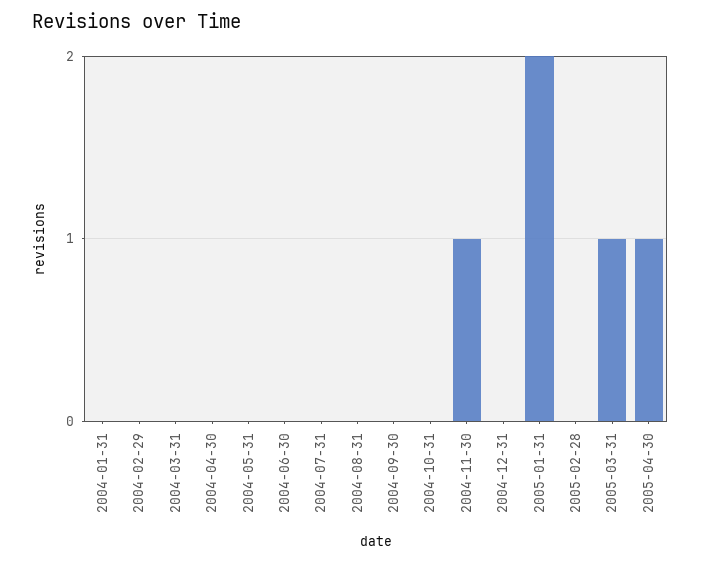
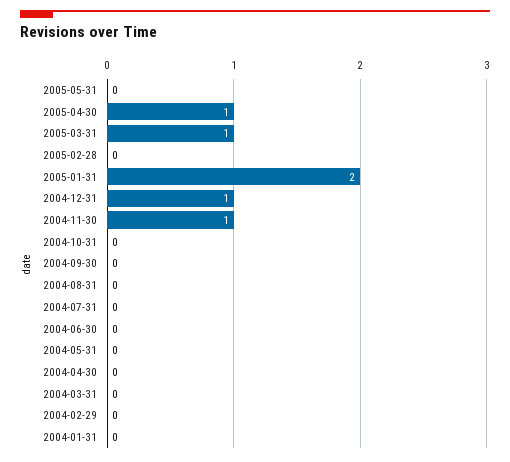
2004-12-31: 0 -> 1
2005-05-31: none -> 0

